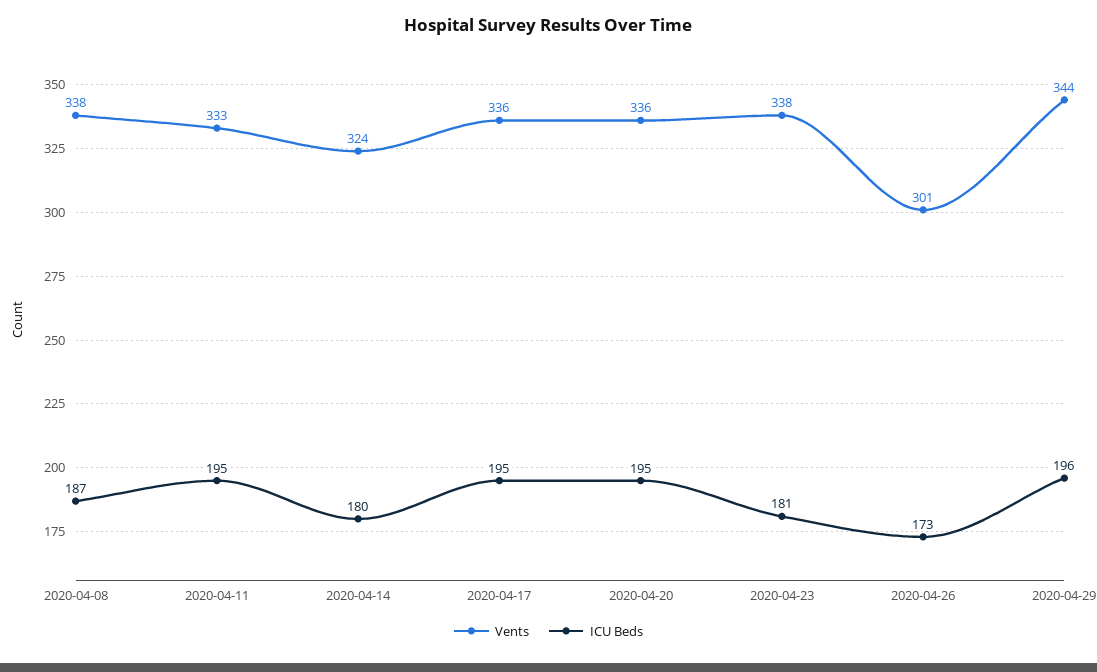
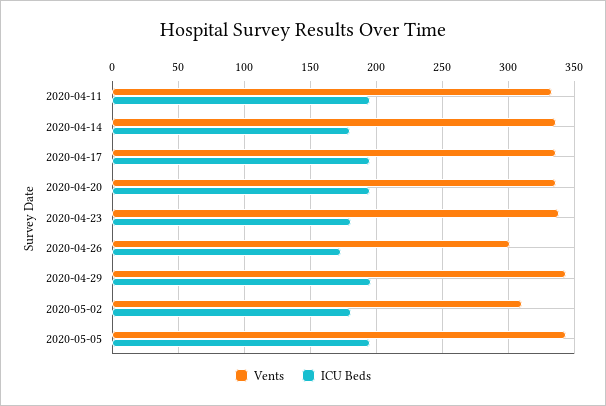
Vents, 2020-04-08: 338 -> none
ICU Beds, 2020-04-08: 187 -> none
Vents, 2020-04-14: 324 -> 335
Vents, 2020-05-02: none -> 310
ICU Beds, 2020-05-02: none -> 180
Vents, 2020-05-05: none -> 345
ICU Beds, 2020-05-05: none -> 195

